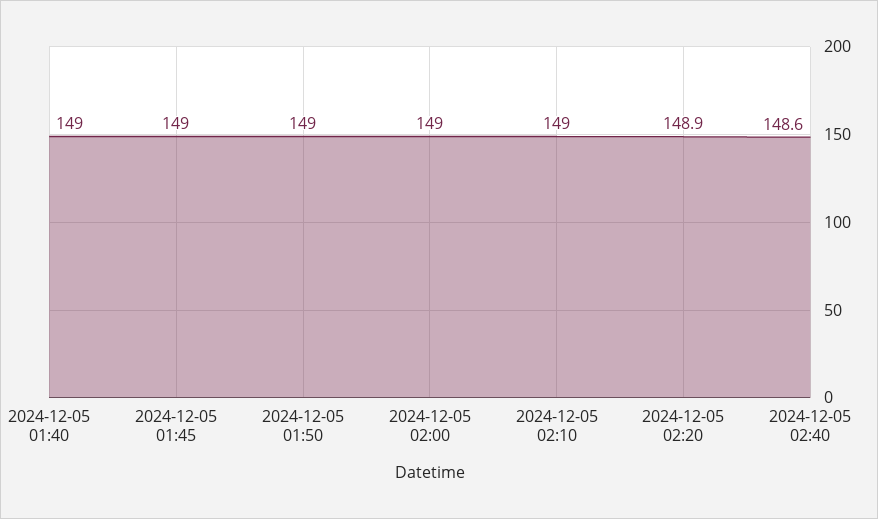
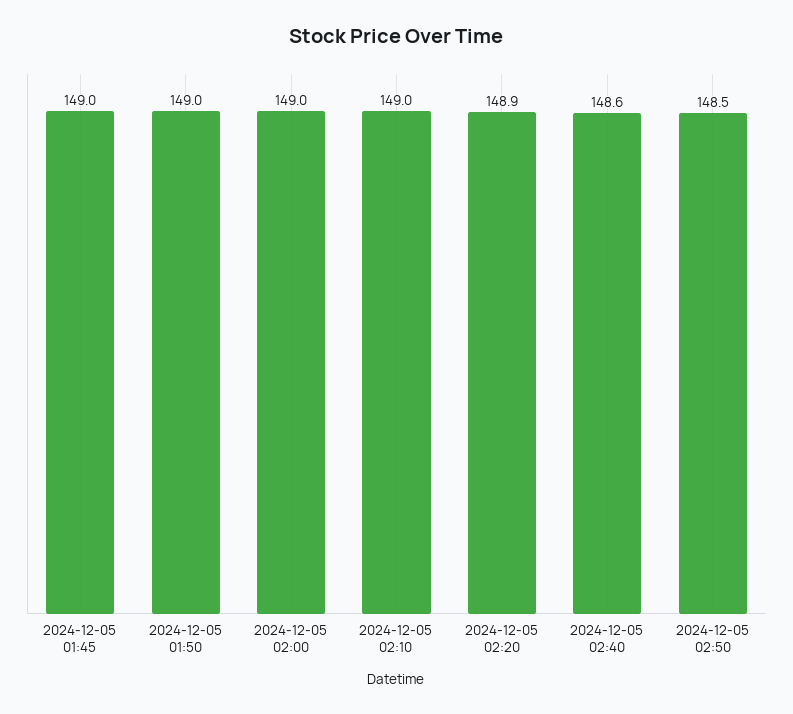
2024-12-05 01:40: 149 -> none
2024-12-05 02:50: none -> 148.5

